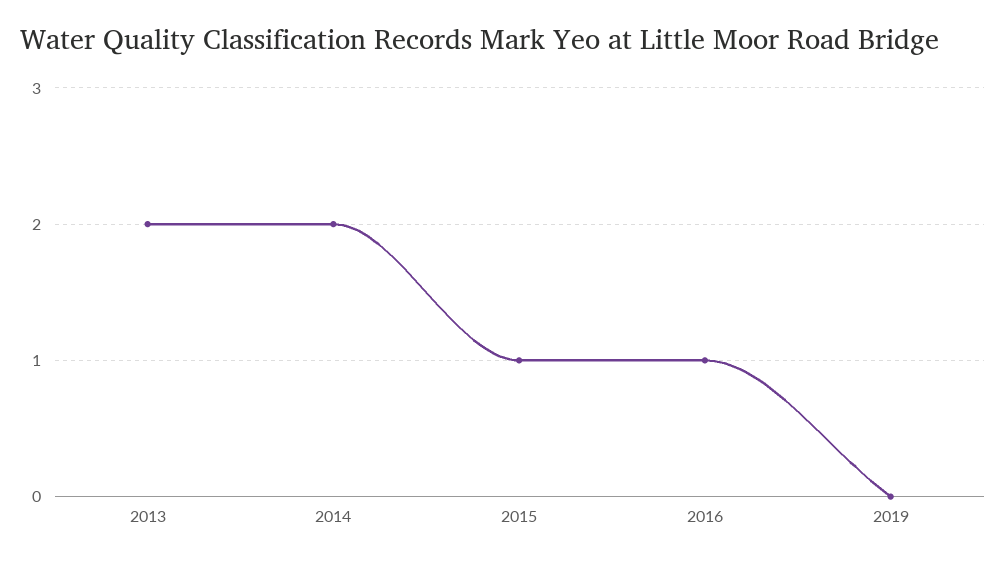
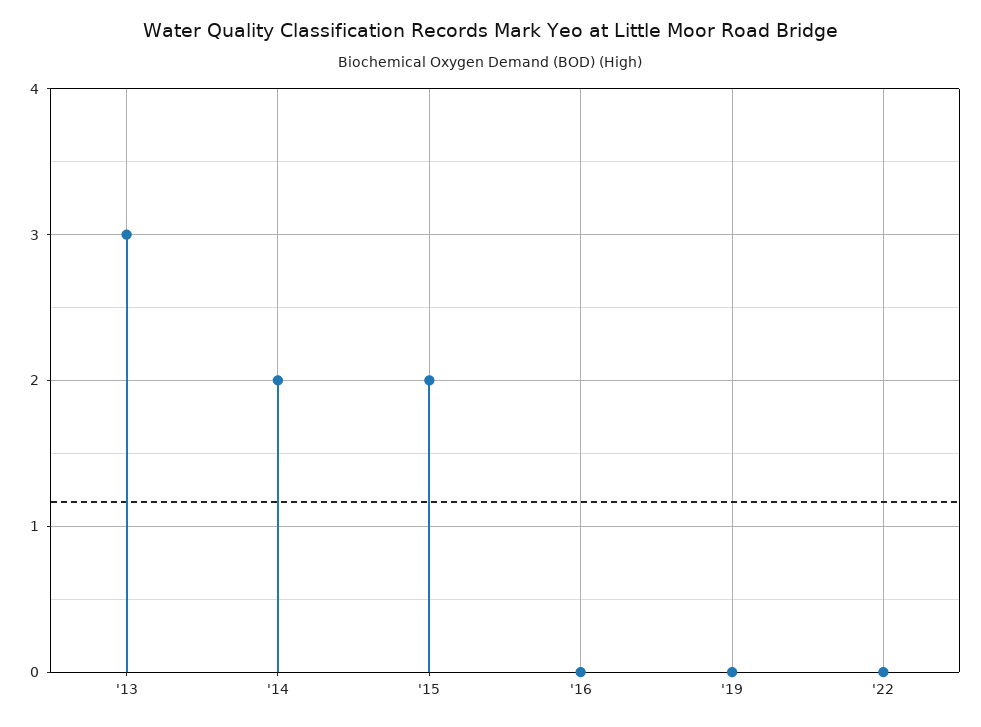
2013: 2 -> 3
2015: 1 -> 2
2016: 1 -> 0
'22: none -> 0

